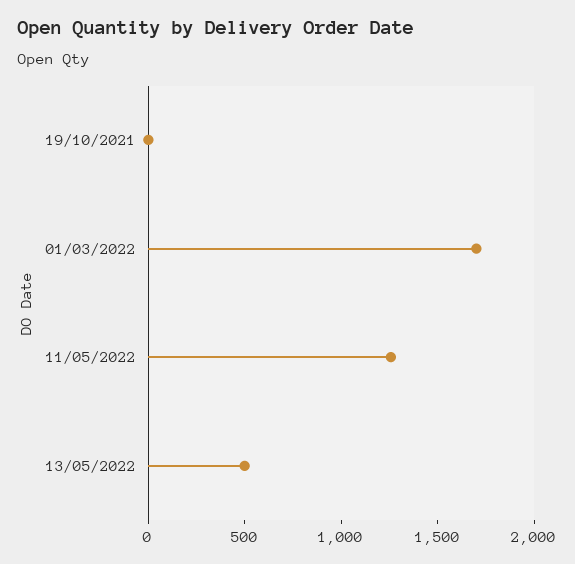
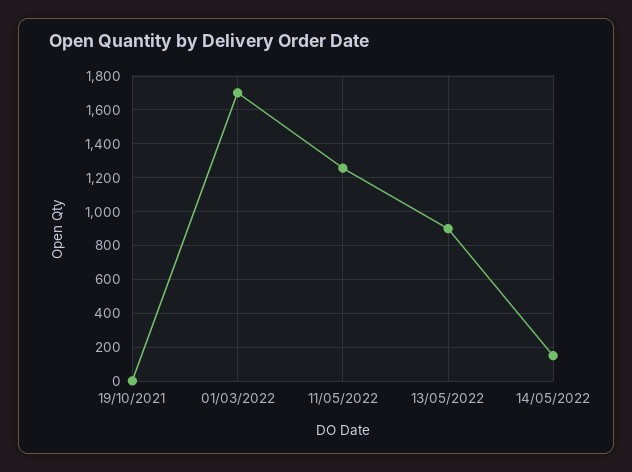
13/05/2022: 500 -> 900
14/05/2022: none -> 150

